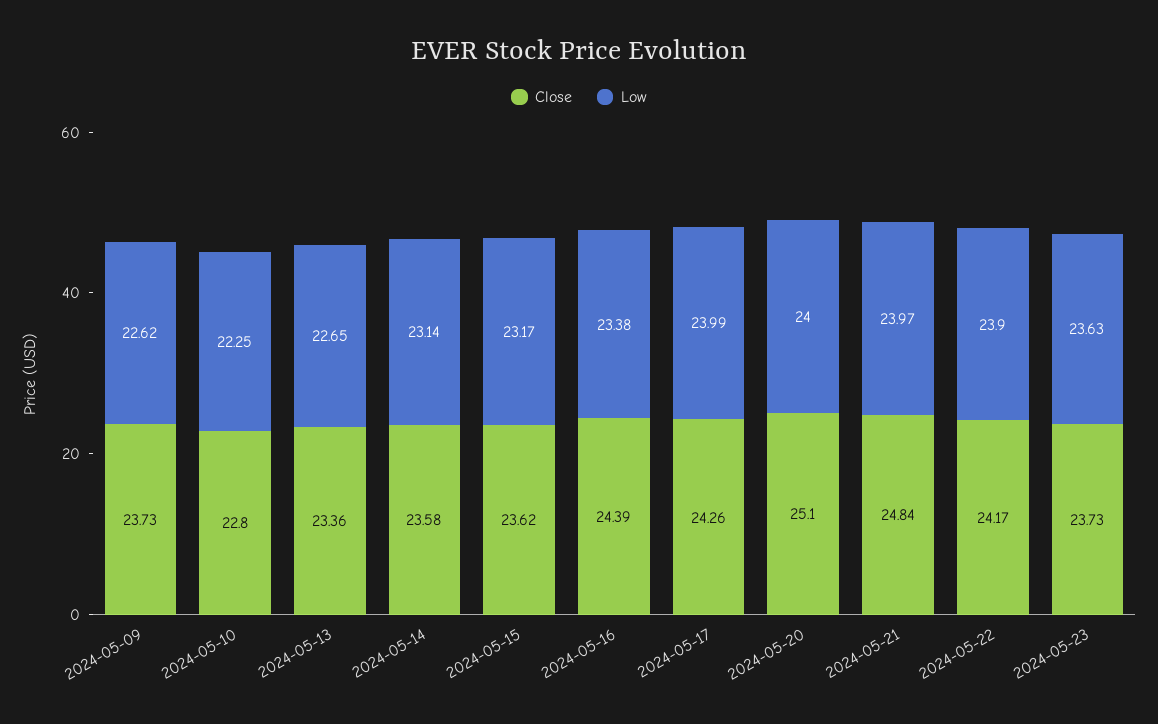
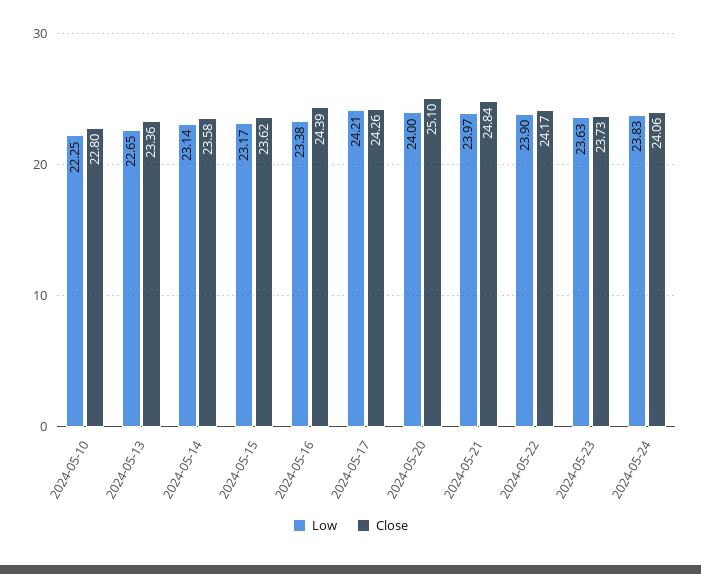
Close, 2024-05-09: 23.73 -> none
Low, 2024-05-09: 22.62 -> none
Low, 2024-05-17: 23.99 -> 24.21
Low, 2024-05-24: none -> 23.83
Close, 2024-05-24: none -> 24.06

